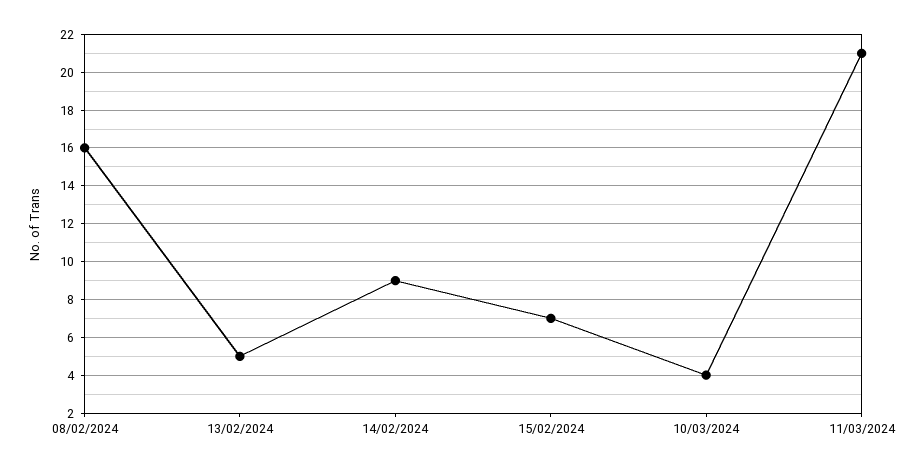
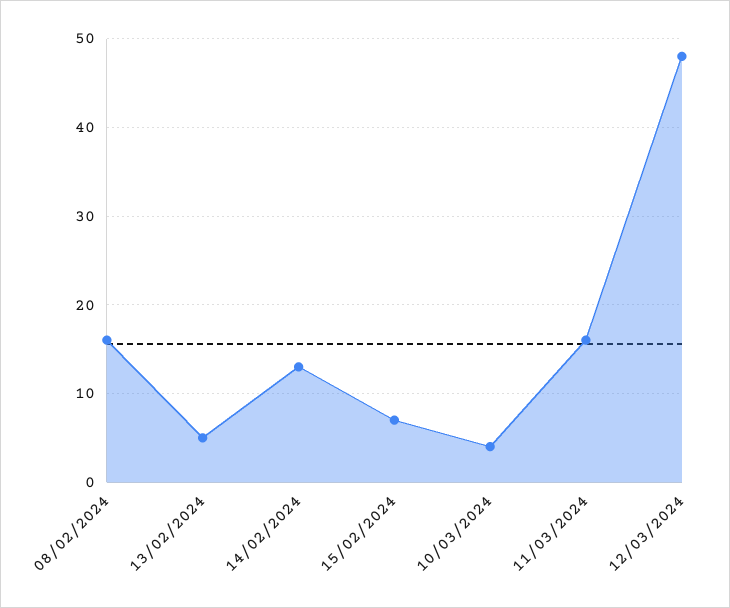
14/02/2024: 9 -> 13
11/03/2024: 21 -> 16
12/03/2024: none -> 48

